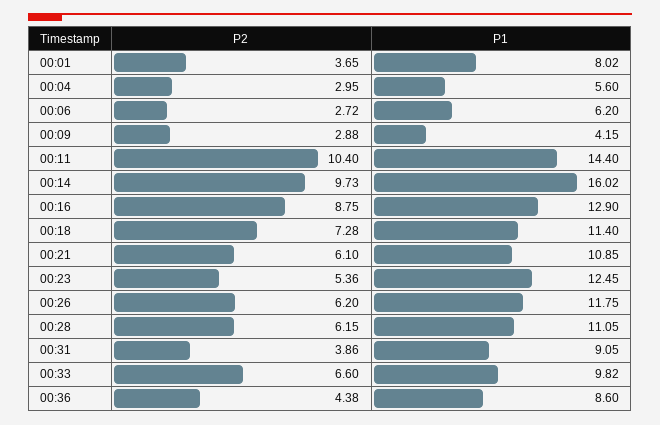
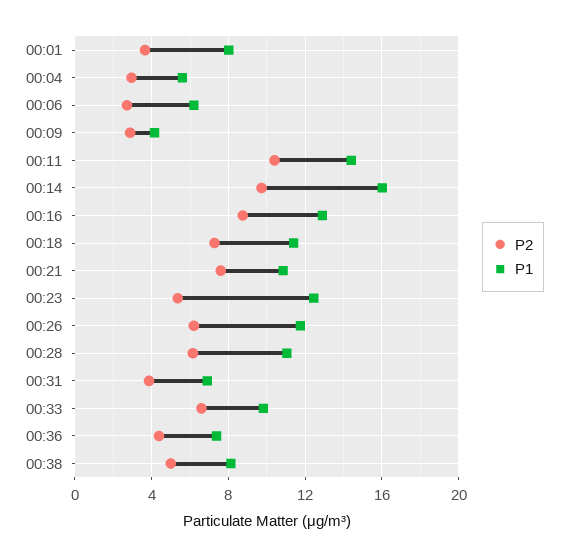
P2, 00:21: 6.1 -> 7.5
P1, 00:31: 9.05 -> 7
P1, 00:36: 8.6 -> 7.5
P2, 00:38: none -> 5
P1, 00:38: none -> 8

